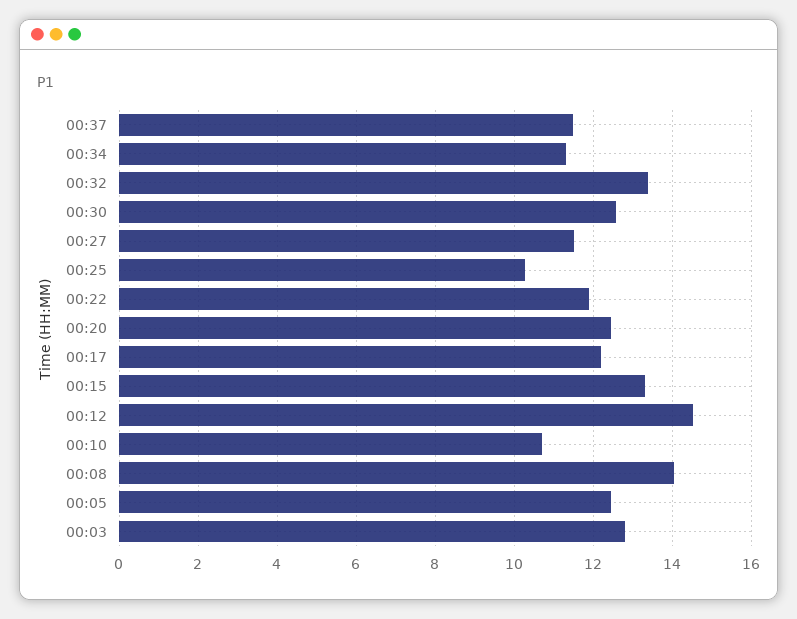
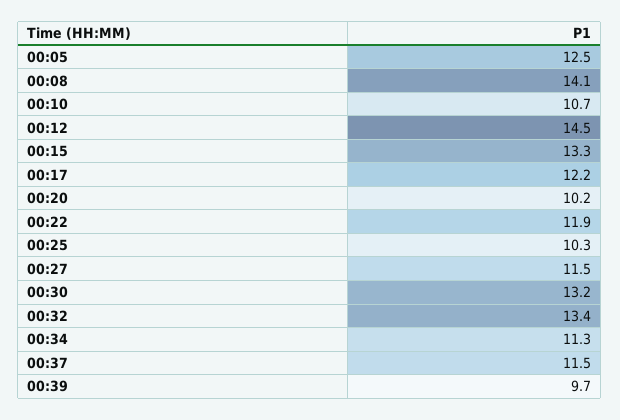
00:30: 12.6 -> 13.2
00:20: 12.4 -> 10.2
00:03: 12.8 -> none
00:39: none -> 9.7

